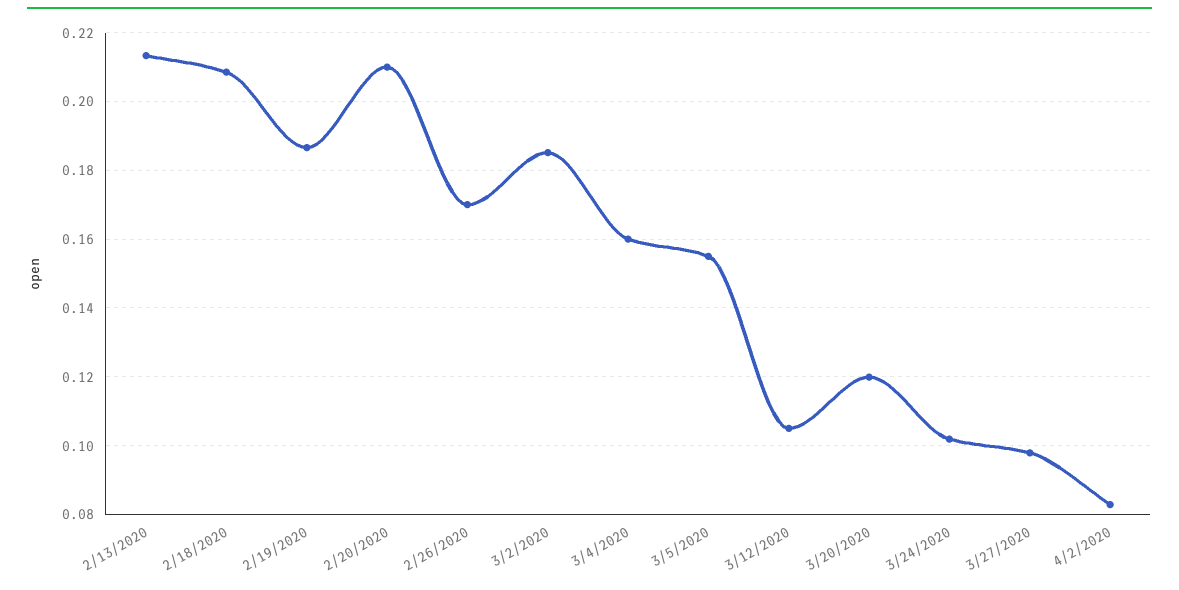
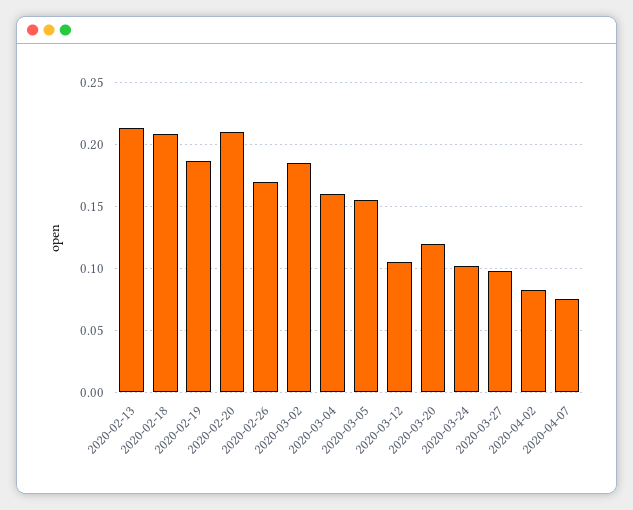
2020-04-07: none -> 0.075

